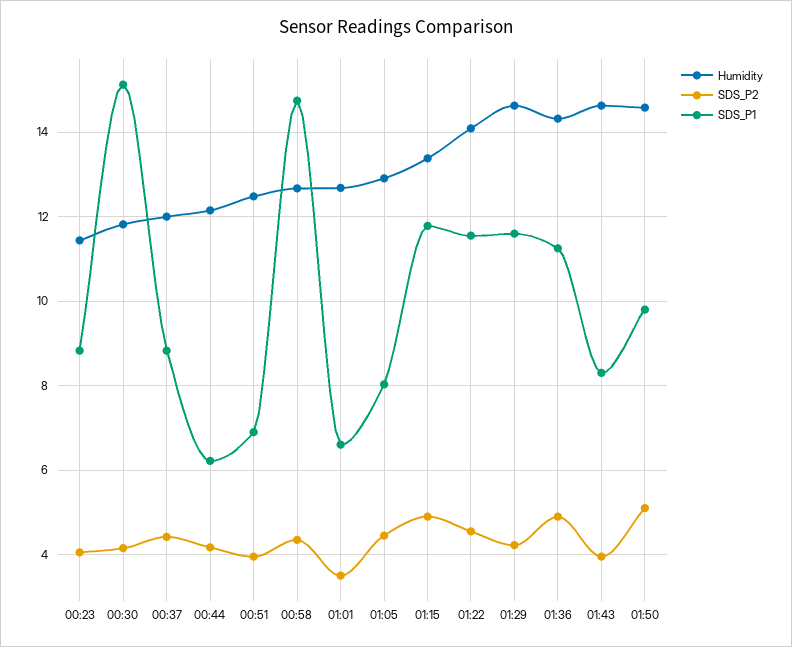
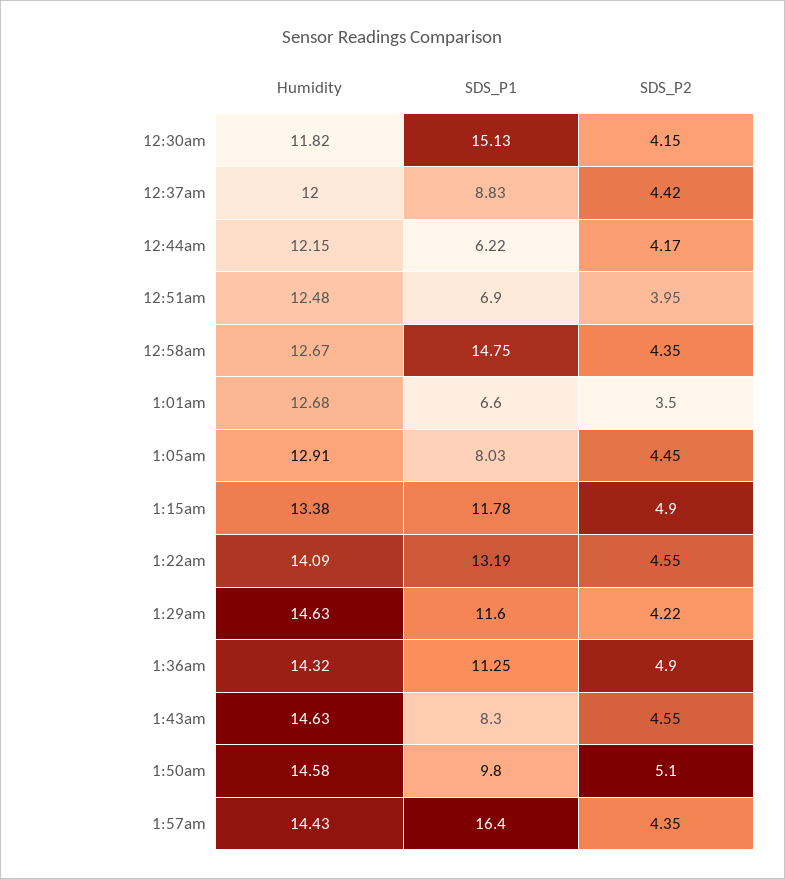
Humidity, 00:23: 11.4 -> none
SDS_P2, 00:23: 4 -> none
SDS_P1, 00:23: 8.8 -> none
SDS_P1, 01:22: 11.6 -> 13.19
SDS_P2, 01:43: 4 -> 4.55
Humidity, 1:57am: none -> 14.43
SDS_P1, 1:57am: none -> 16.4
SDS_P2, 1:57am: none -> 4.35

